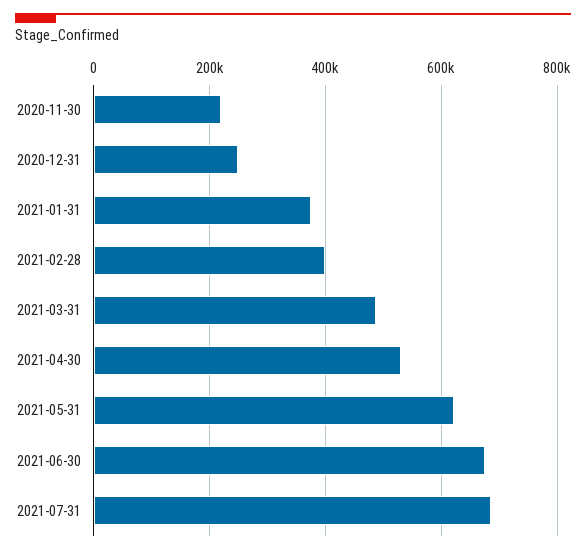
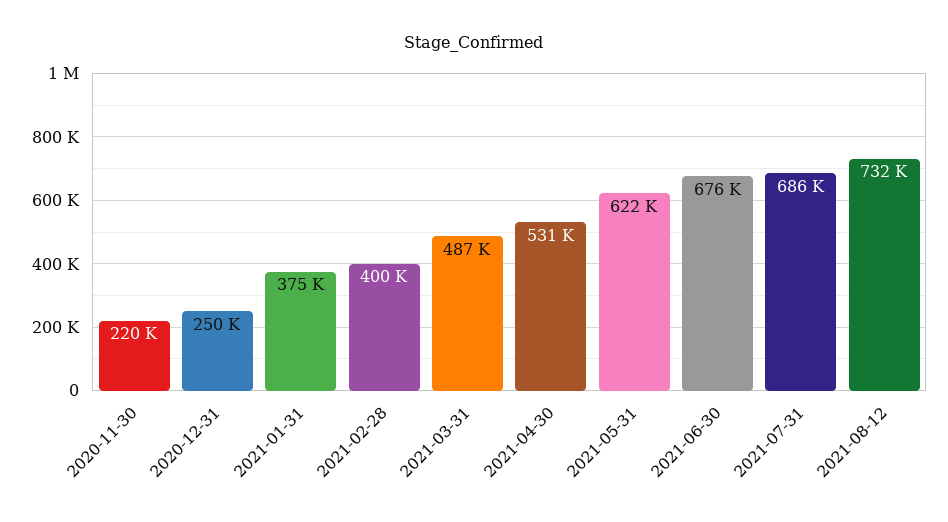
2021-08-12: none -> 732000

